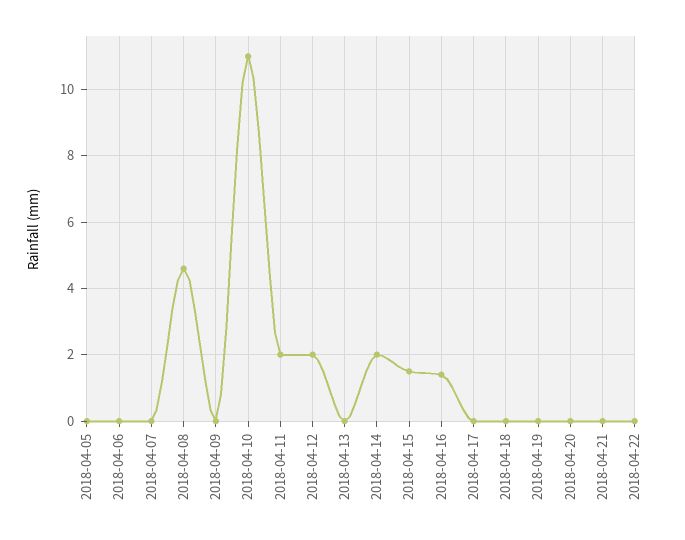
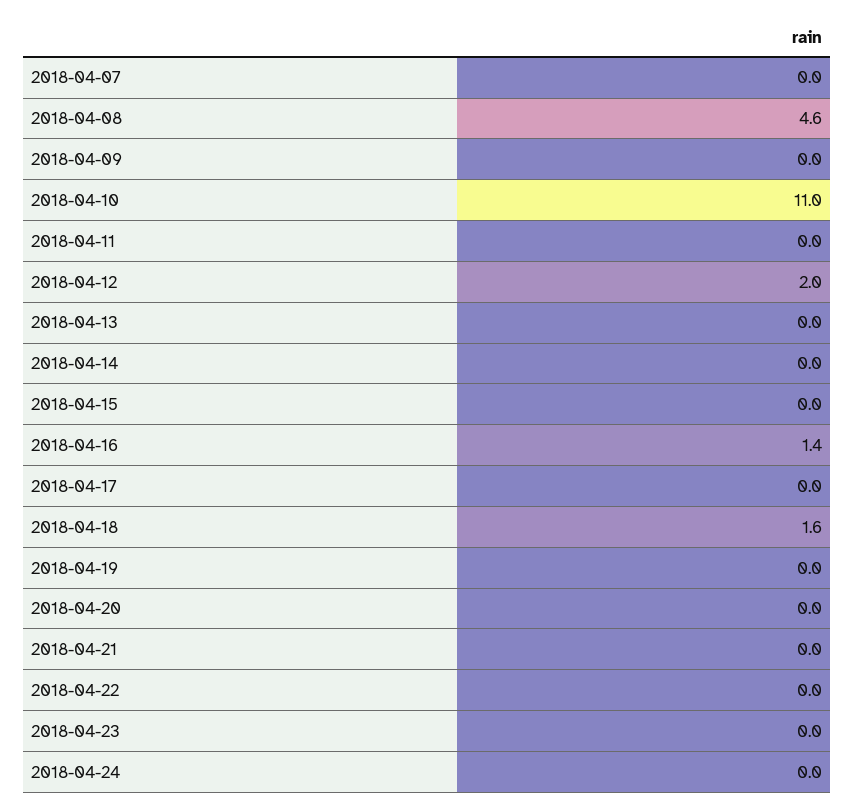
2018-04-05: 0 -> none
2018-04-06: 0 -> none
2018-04-11: 2 -> 0
2018-04-14: 2 -> 0
2018-04-15: 1.5 -> 0
2018-04-18: 0 -> 1.6
2018-04-23: none -> 0
2018-04-24: none -> 0

